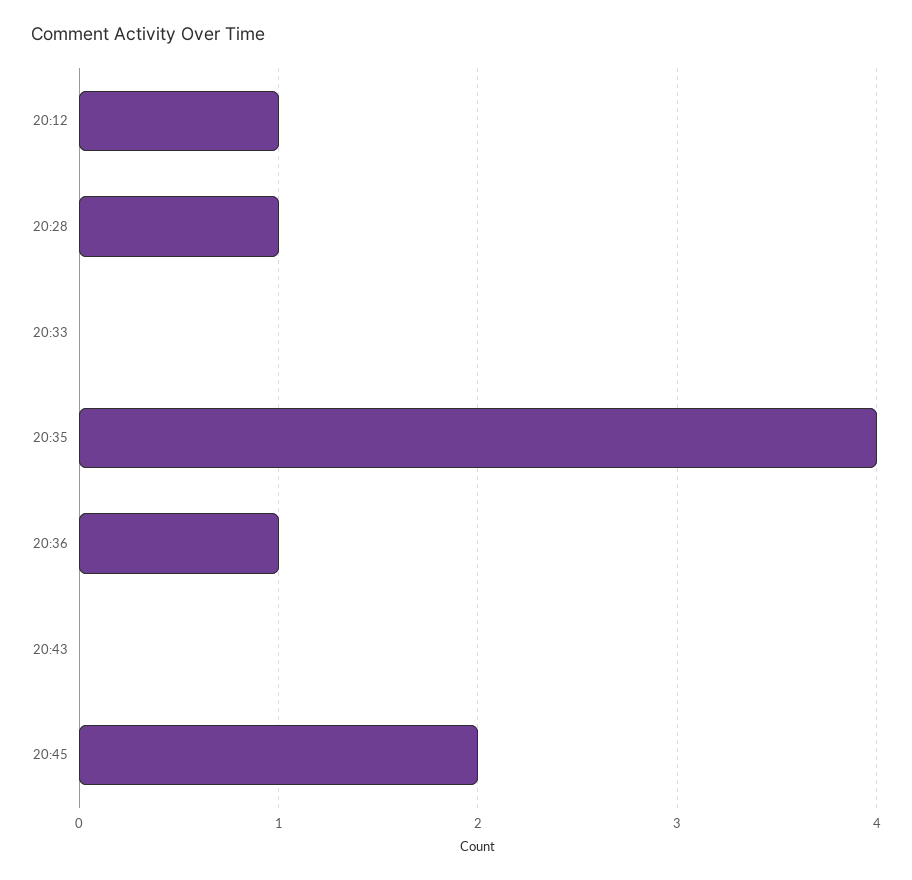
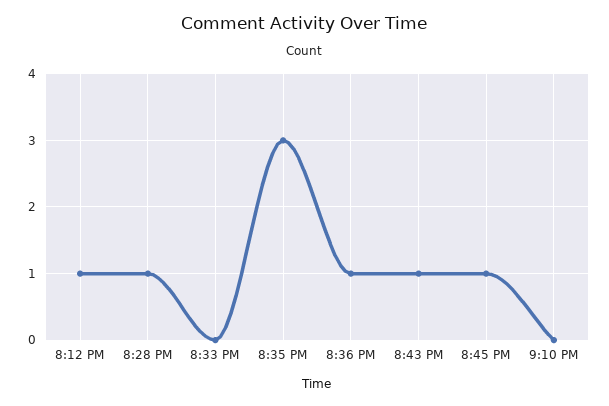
20:35: 4 -> 3
20:43: 0 -> 1
20:45: 2 -> 1
9:10 PM: none -> 0

